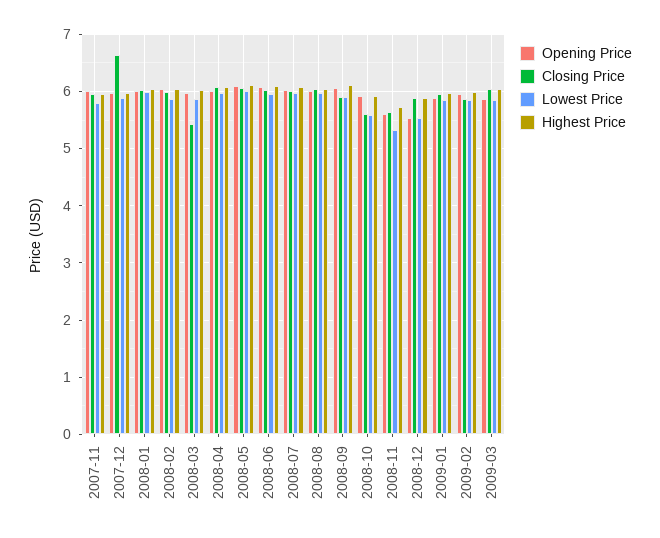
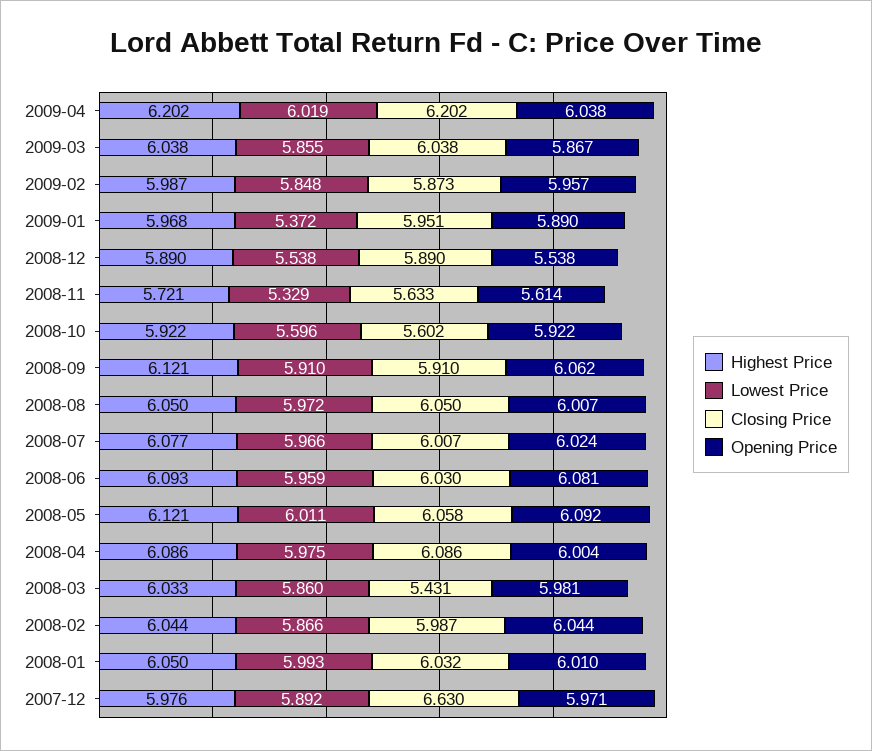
Opening Price, 2007-11: 6 -> none
Closing Price, 2007-11: 6 -> none
Lowest Price, 2007-11: 5.8 -> none
Highest Price, 2007-11: 6 -> none
Lowest Price, 2009-01: 5.8 -> 5.372
Highest Price, 2009-04: none -> 6.202
Lowest Price, 2009-04: none -> 6.019
Closing Price, 2009-04: none -> 6.202
Opening Price, 2009-04: none -> 6.038

